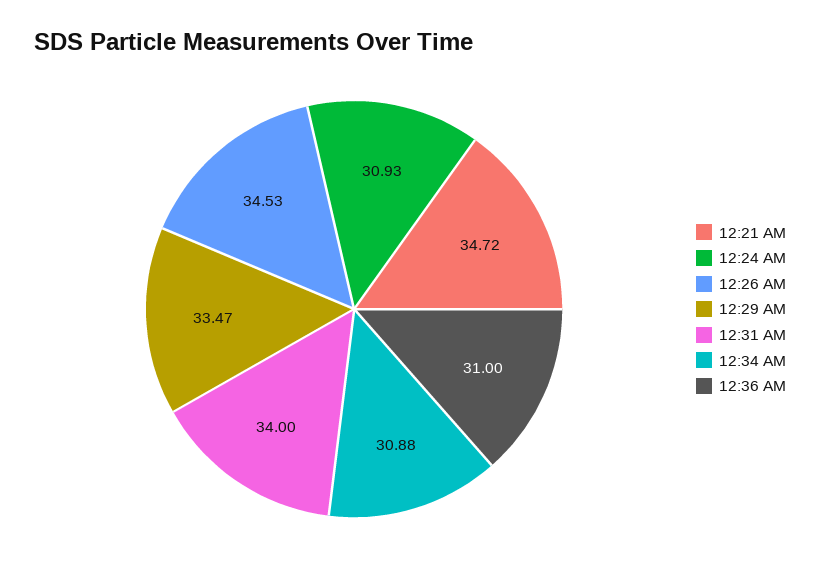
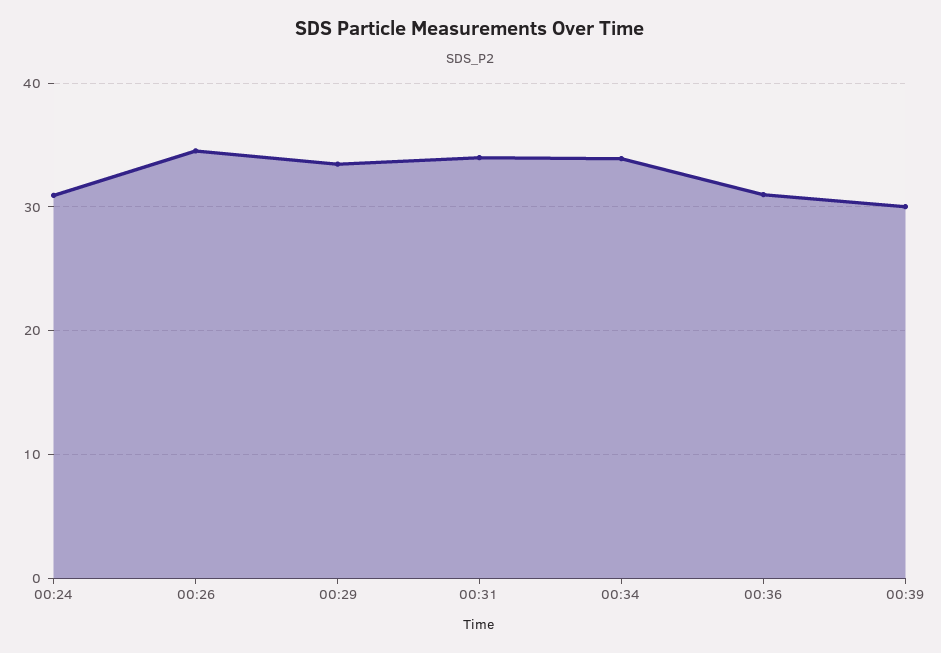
12:21 AM: 34.72 -> none
12:34 AM: 30.88 -> 34
00:39: none -> 30

